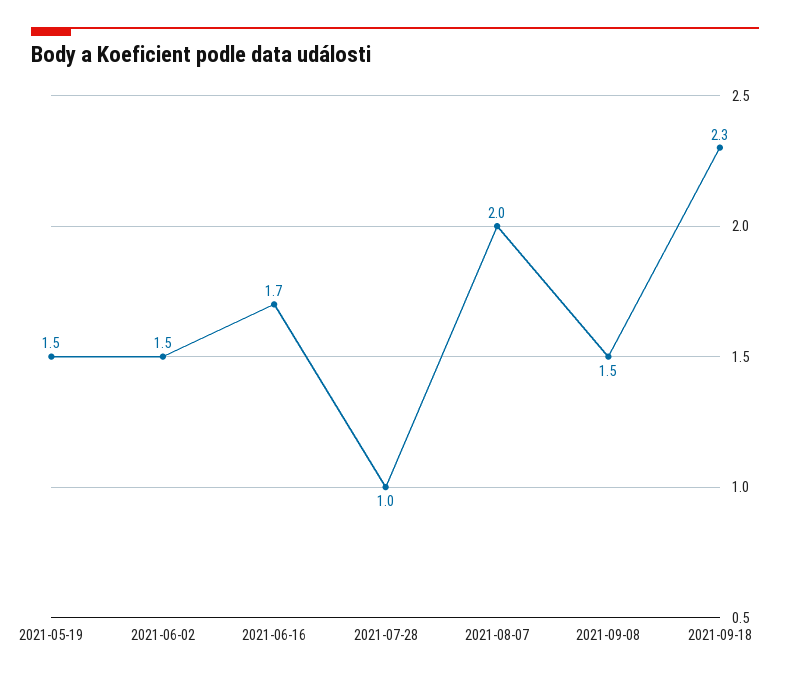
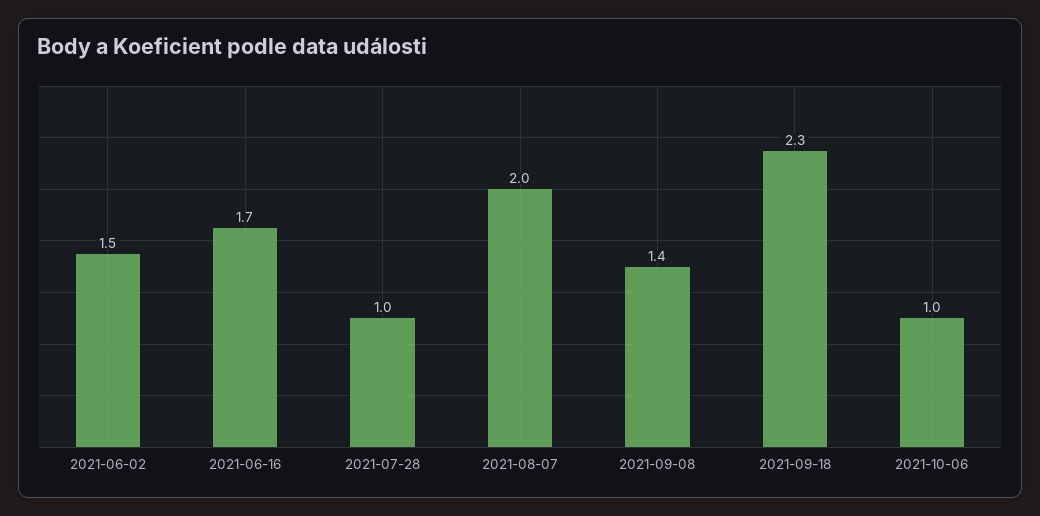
2021-05-19: 1.5 -> none
2021-09-08: 1.5 -> 1.4
2021-10-06: none -> 1

